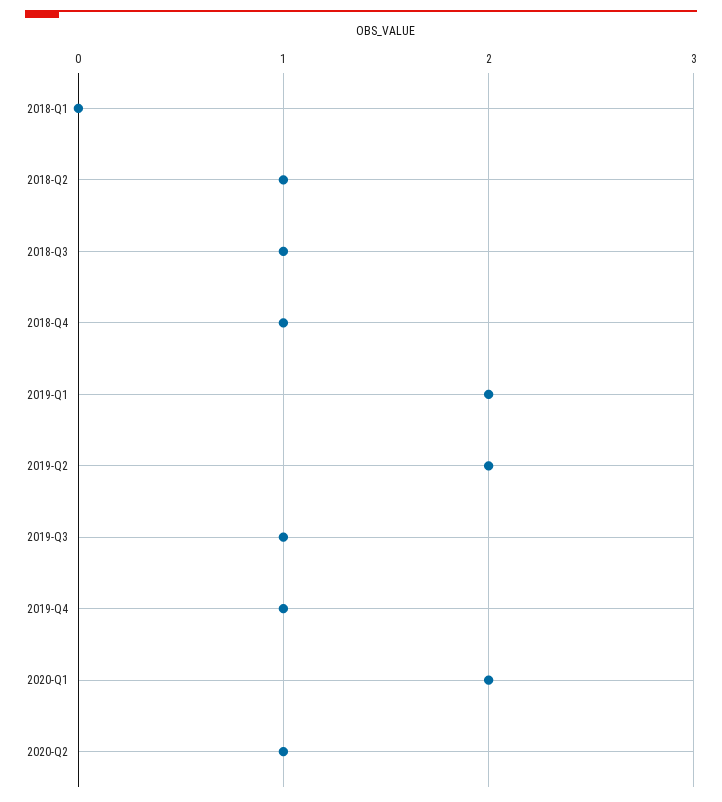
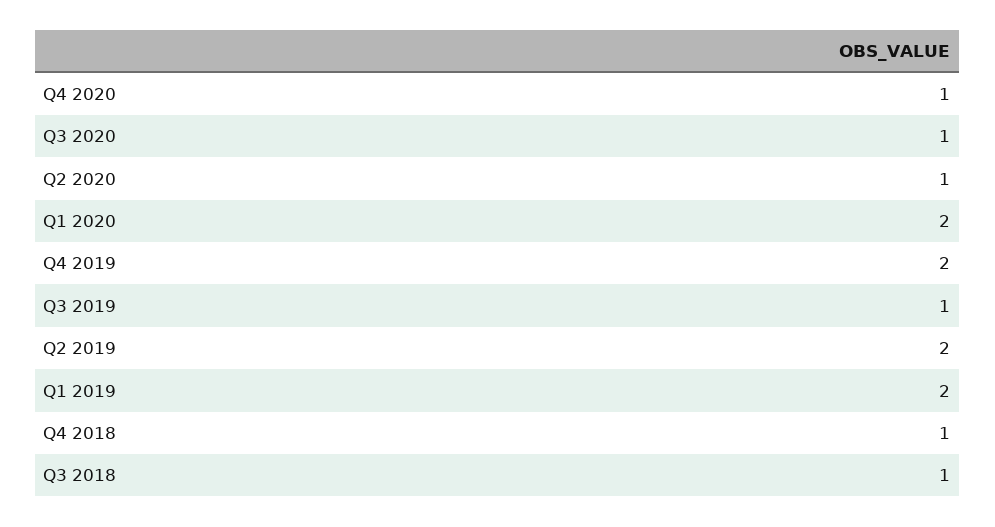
2018-Q1: 0 -> none
2018-Q2: 1 -> none
2019-Q4: 1 -> 2
Q4 2020: none -> 1
Q3 2020: none -> 1

